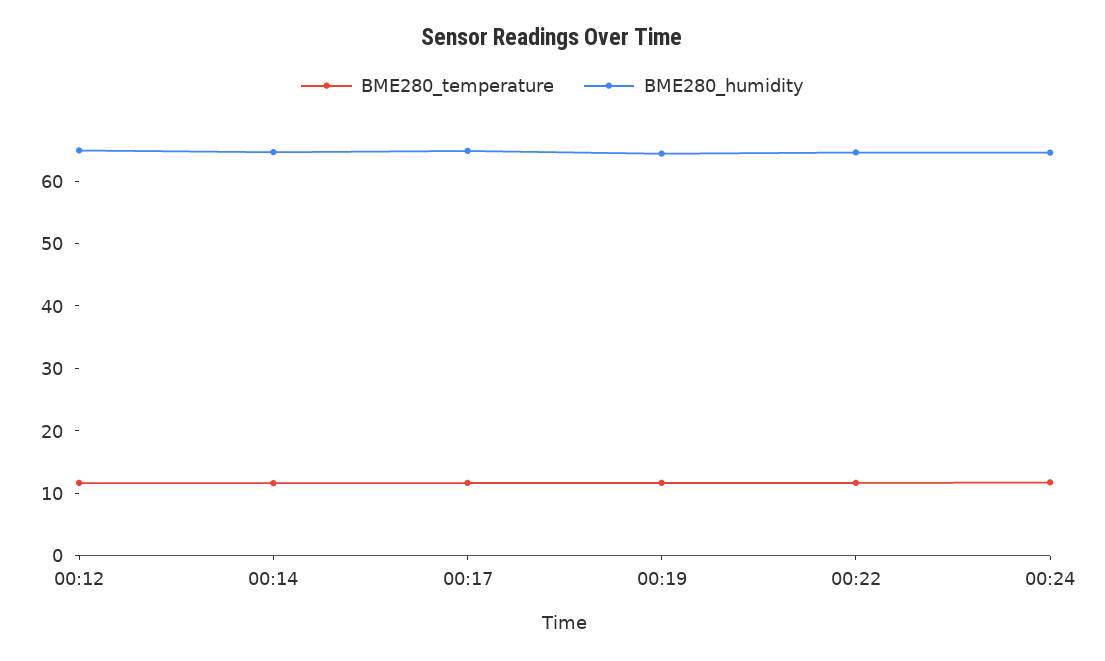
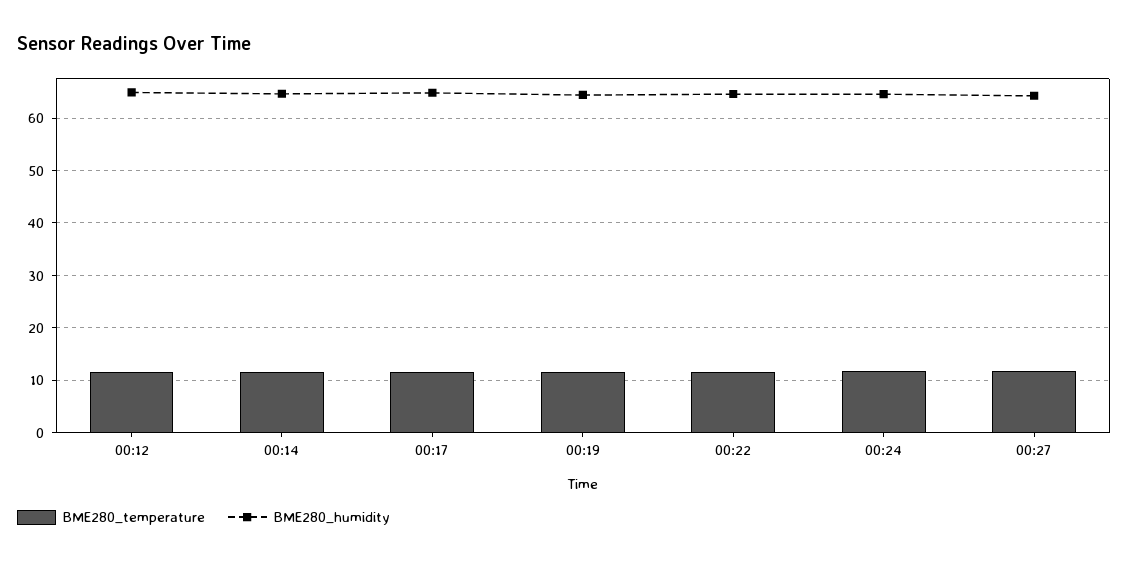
BME280_temperature, 00:27: none -> 12
BME280_humidity, 00:27: none -> 64

